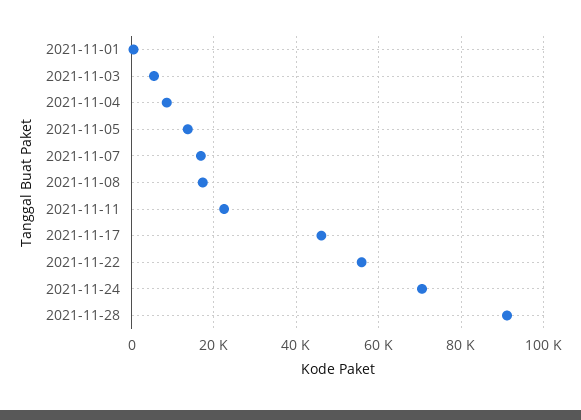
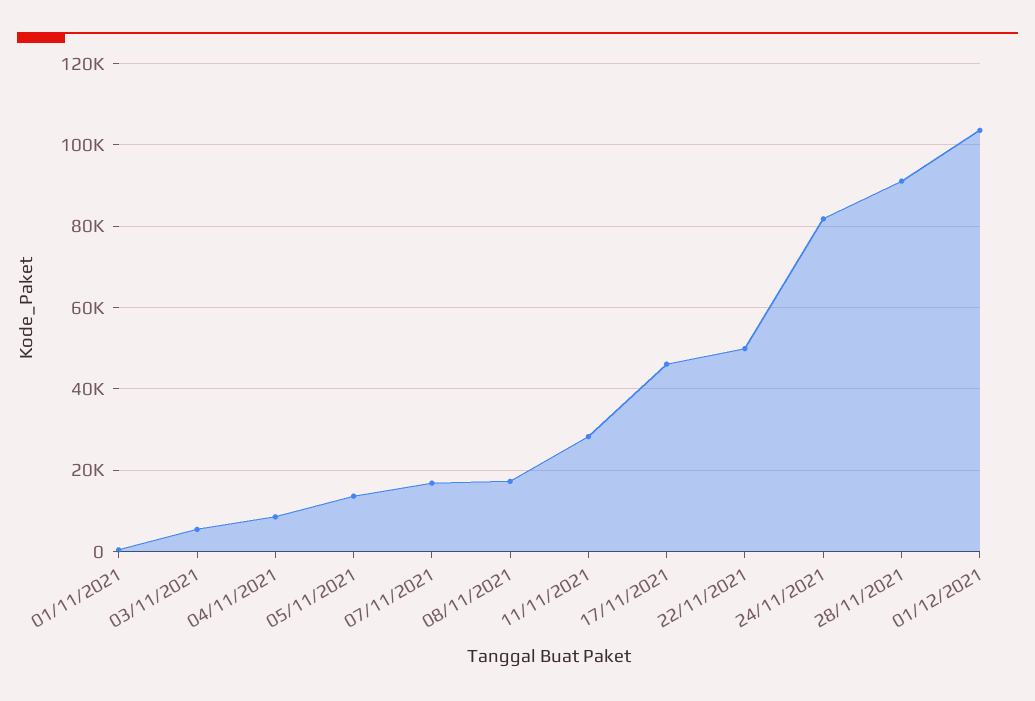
2021-11-11: 22000 -> 28000
2021-11-22: 56000 -> 50000
2021-11-24: 70000 -> 82000
01/12/2021: none -> 104000

